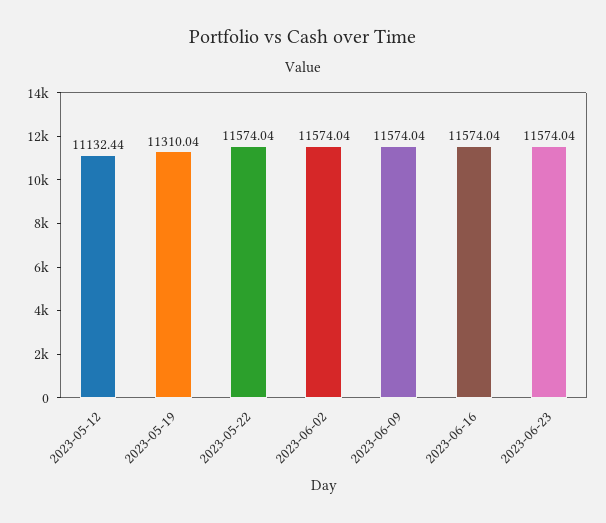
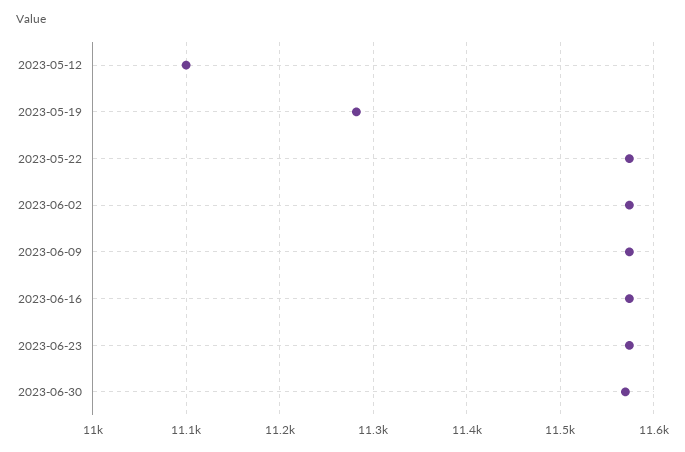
2023-05-12: 11132.44 -> 11100
2023-05-19: 11310.04 -> 11280
2023-06-30: none -> 11570

